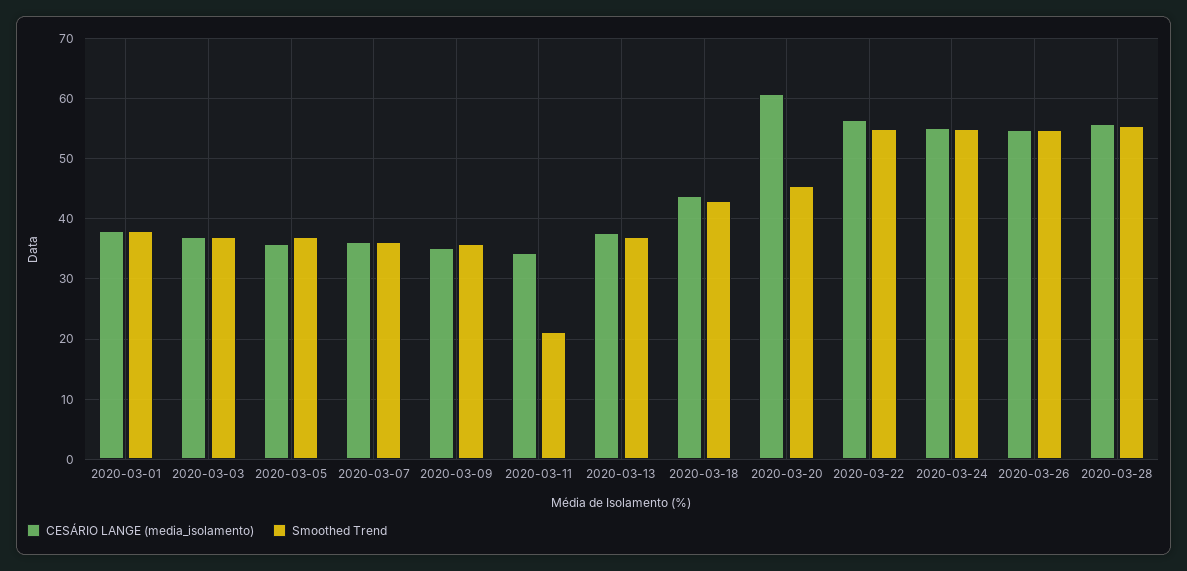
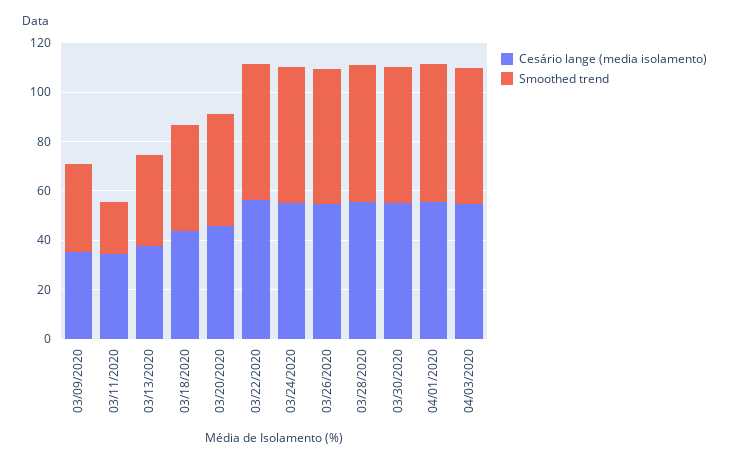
CESÁRIO LANGE (media_isolamento), 2020-03-01: 38 -> none
Smoothed Trend, 2020-03-01: 38 -> none
CESÁRIO LANGE (media_isolamento), 2020-03-03: 37 -> none
Smoothed Trend, 2020-03-03: 37 -> none
CESÁRIO LANGE (media_isolamento), 2020-03-05: 36 -> none
Smoothed Trend, 2020-03-05: 37 -> none
CESÁRIO LANGE (media_isolamento), 2020-03-07: 36 -> none
Smoothed Trend, 2020-03-07: 36 -> none
CESÁRIO LANGE (media_isolamento), 2020-03-20: 61 -> 45
CESÁRIO LANGE (media_isolamento), 03/30/2020: none -> 55
Smoothed Trend, 03/30/2020: none -> 55
CESÁRIO LANGE (media_isolamento), 04/01/2020: none -> 55
Smoothed Trend, 04/01/2020: none -> 55
CESÁRIO LANGE (media_isolamento), 04/03/2020: none -> 55
Smoothed Trend, 04/03/2020: none -> 55

